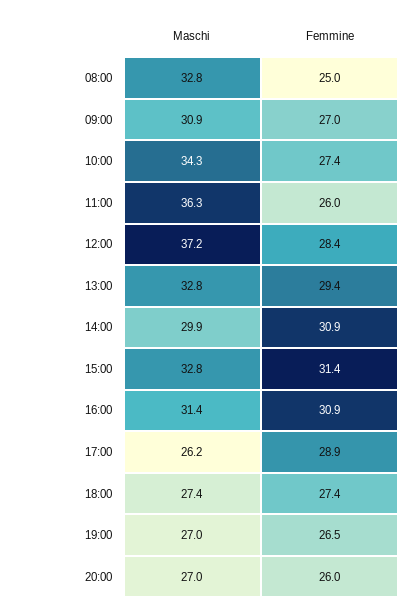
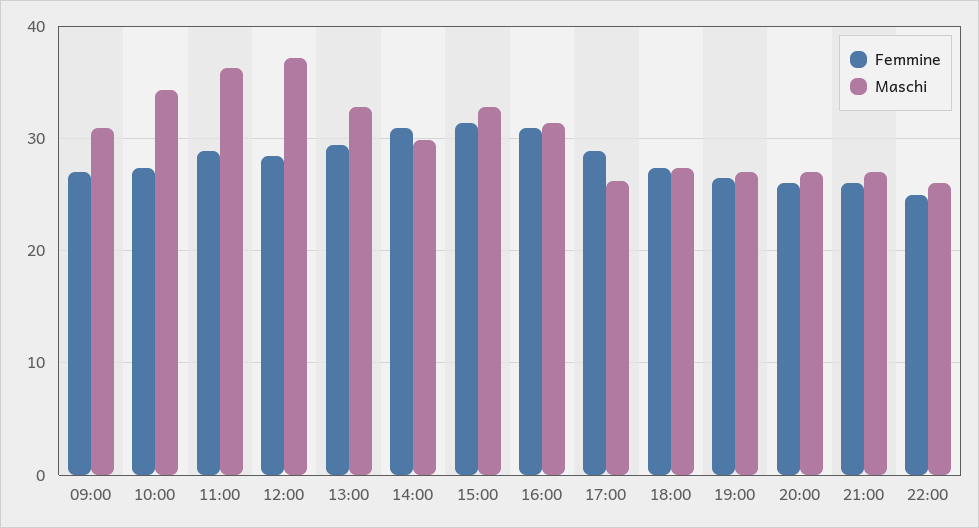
Maschi, 08:00: 32.8 -> none
Femmine, 08:00: 25 -> none
Femmine, 11:00: 26 -> 29
Femmine, 21:00: none -> 26
Maschi, 21:00: none -> 27
Femmine, 22:00: none -> 25
Maschi, 22:00: none -> 26

